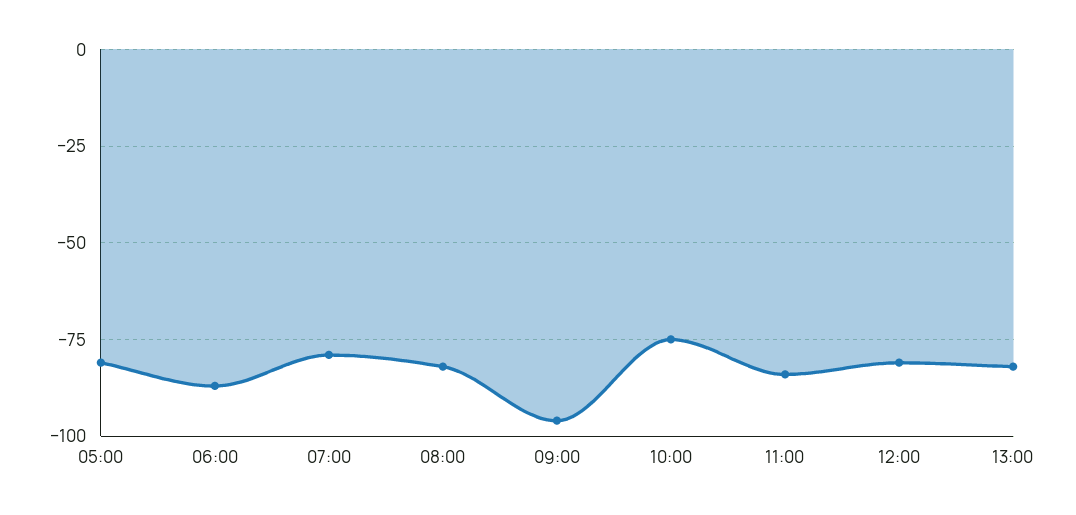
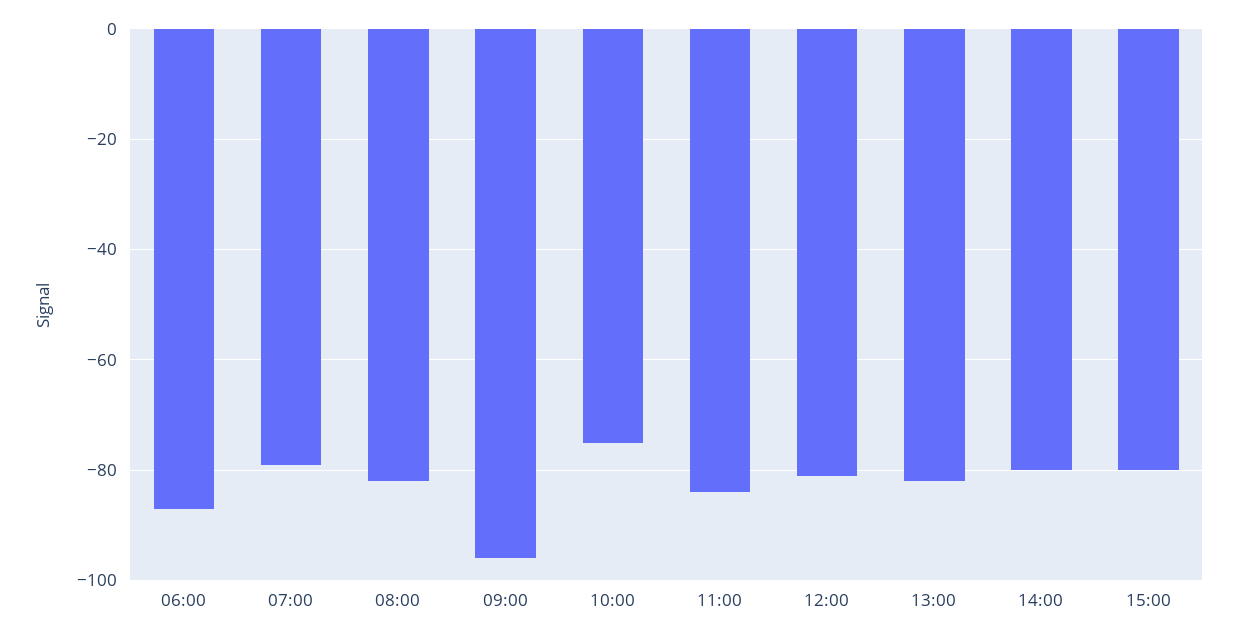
05:00: -80 -> none
14:00: none -> -80
15:00: none -> -80

